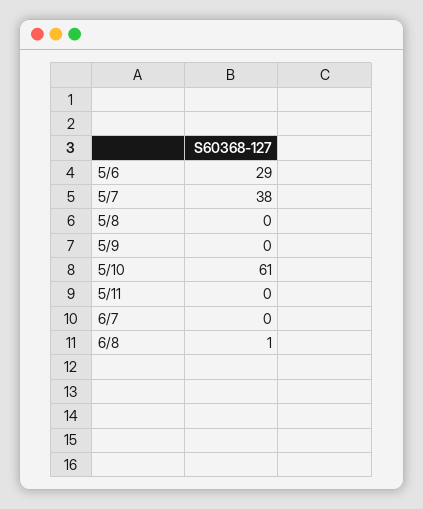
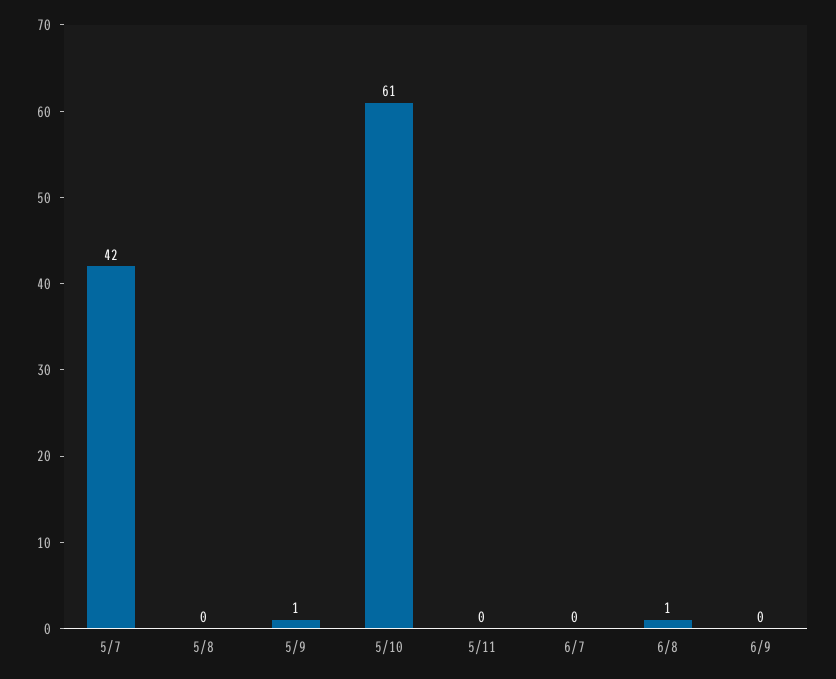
5/6: 29 -> none
5/7: 38 -> 42
5/9: 0 -> 1
6/9: none -> 0

